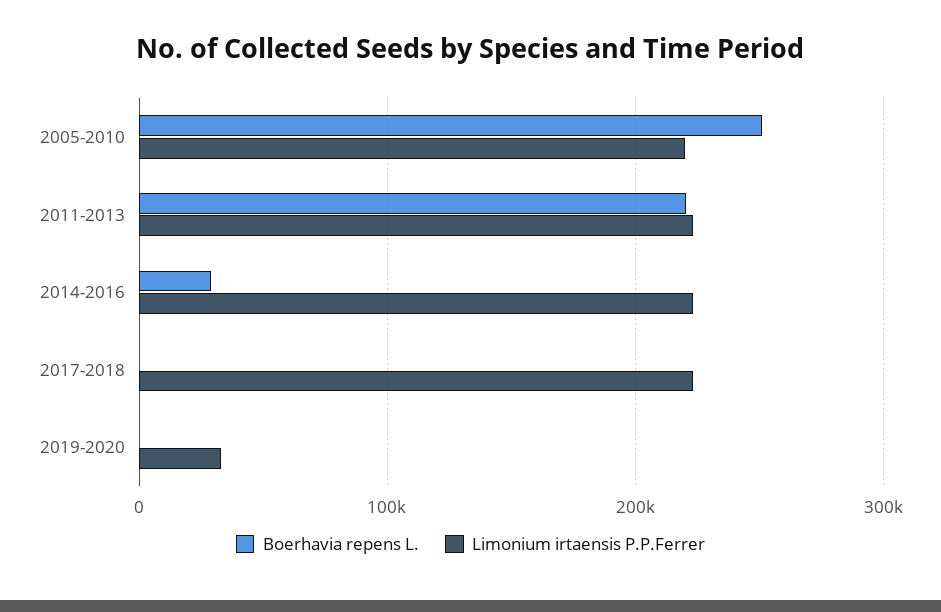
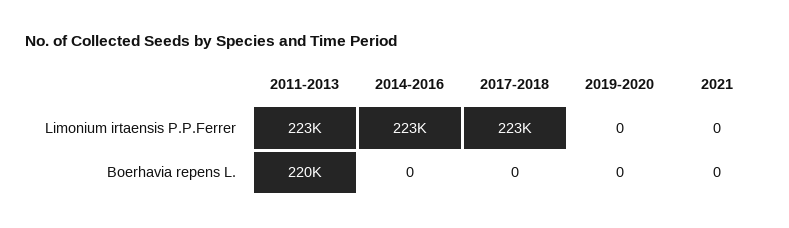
Boerhavia repens L., 2005-2010: 250000 -> none
Limonium irtaensis P.P.Ferrer, 2005-2010: 220000 -> none
Boerhavia repens L., 2014-2016: 30000 -> 0
Limonium irtaensis P.P.Ferrer, 2019-2020: 30000 -> 0
Limonium irtaensis P.P.Ferrer, 2021: none -> 0
Boerhavia repens L., 2021: none -> 0

